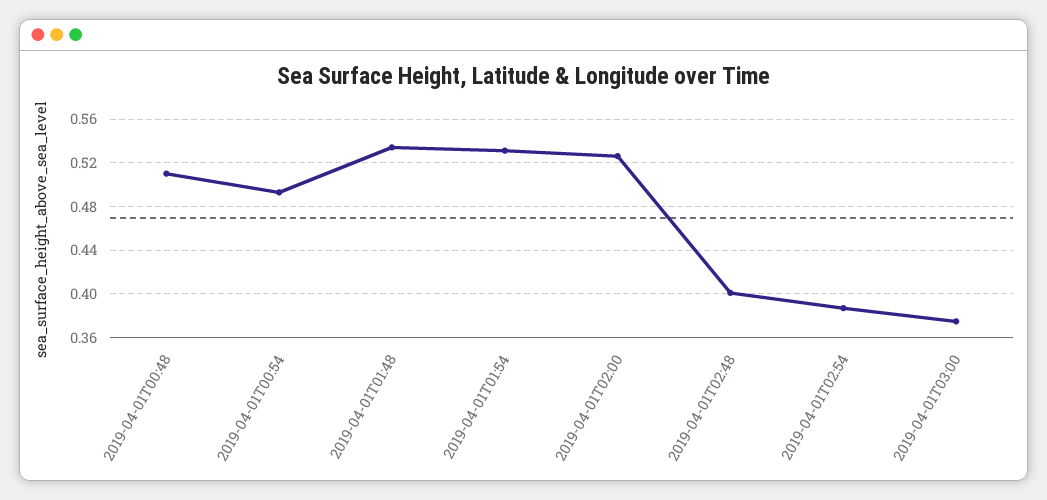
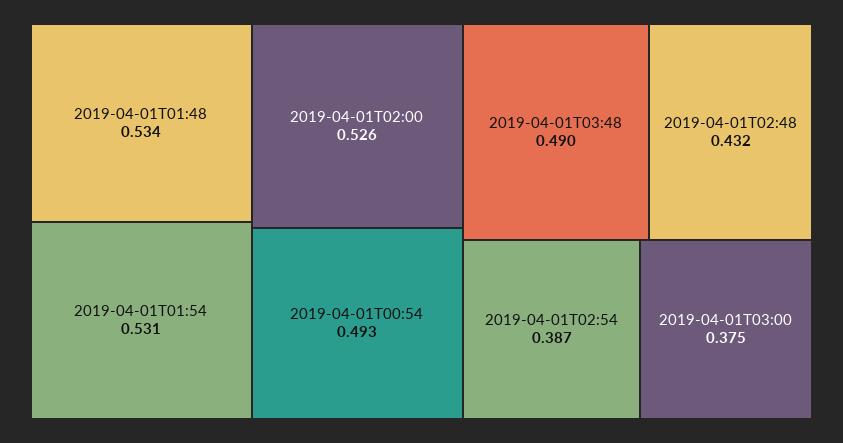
2019-04-01T00:48: 0.51 -> none
2019-04-01T02:48: 0.4 -> 0.432
2019-04-01T03:48: none -> 0.49

